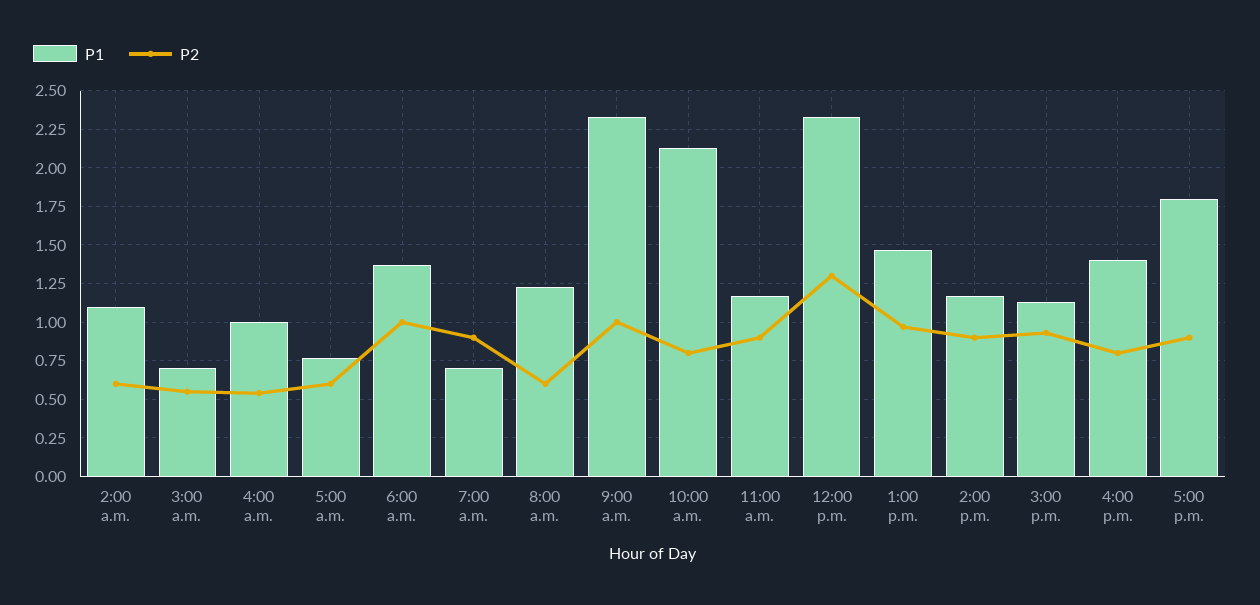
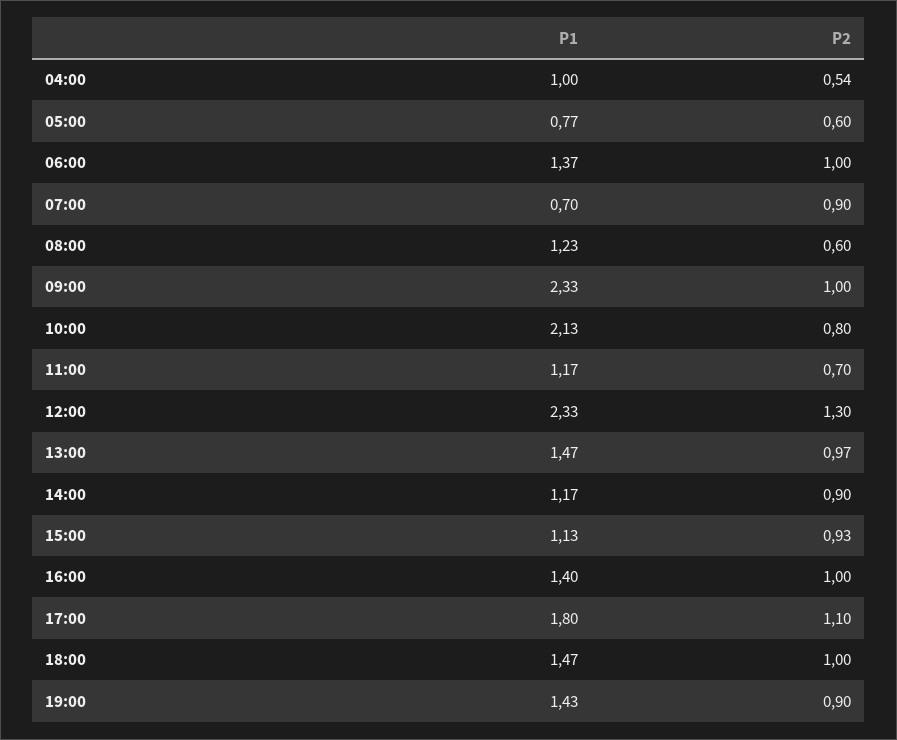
P1, 2:00 a.m.: 1.1 -> none
P2, 2:00 a.m.: 0.6 -> none
P1, 3:00 a.m.: 0.7 -> none
P2, 3:00 a.m.: 0.55 -> none
P2, 11:00 a.m.: 0.9 -> 0.7
P2, 4:00 p.m.: 0.8 -> 1
P2, 5:00 p.m.: 0.9 -> 1.1
P1, 18:00: none -> 1.47
P2, 18:00: none -> 1
P1, 19:00: none -> 1.43
P2, 19:00: none -> 0.9

